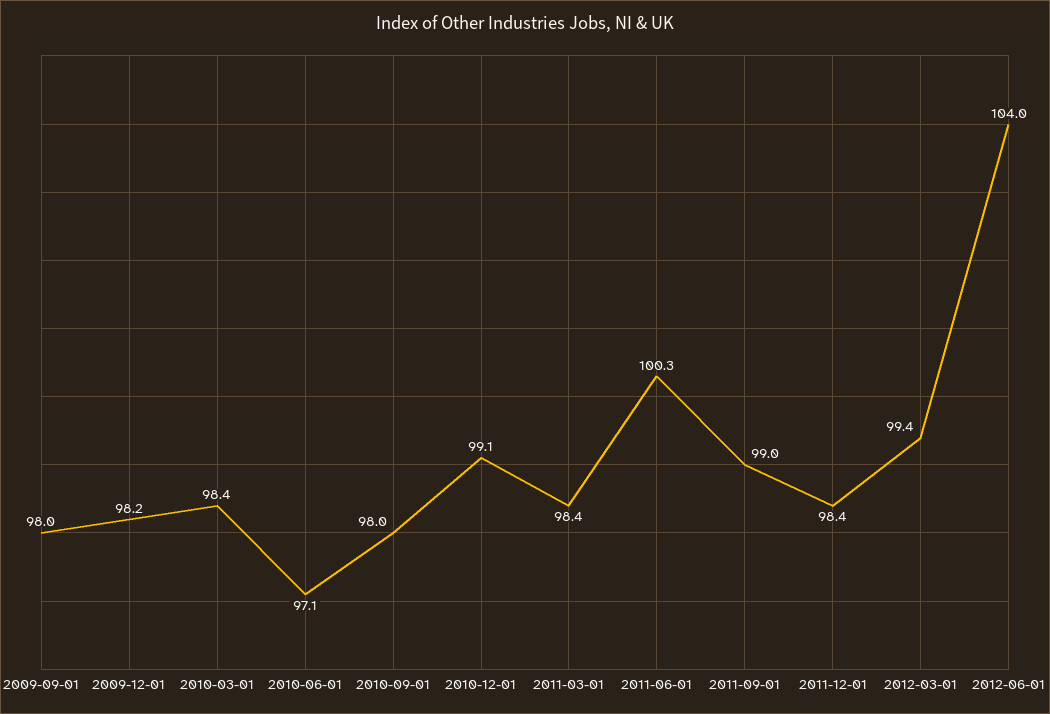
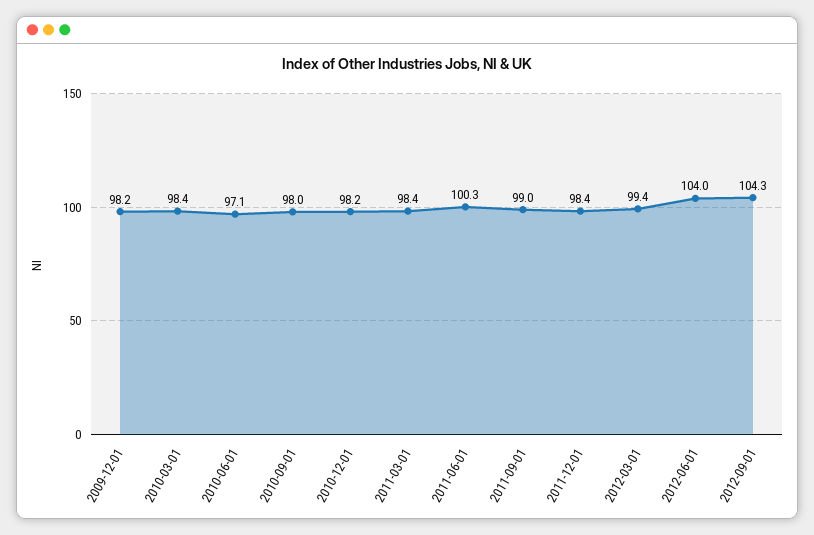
2009-09-01: 98 -> none
2010-12-01: 99.1 -> 98.2
2012-09-01: none -> 104.3

